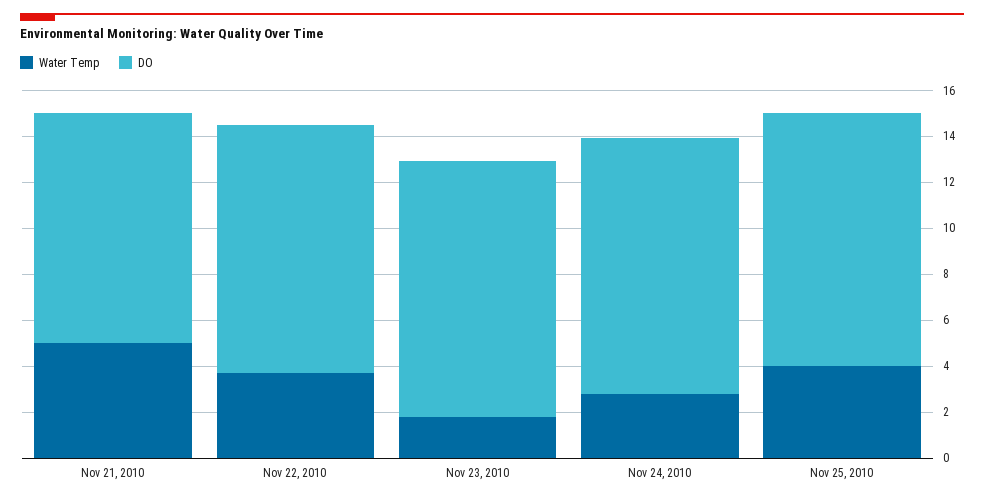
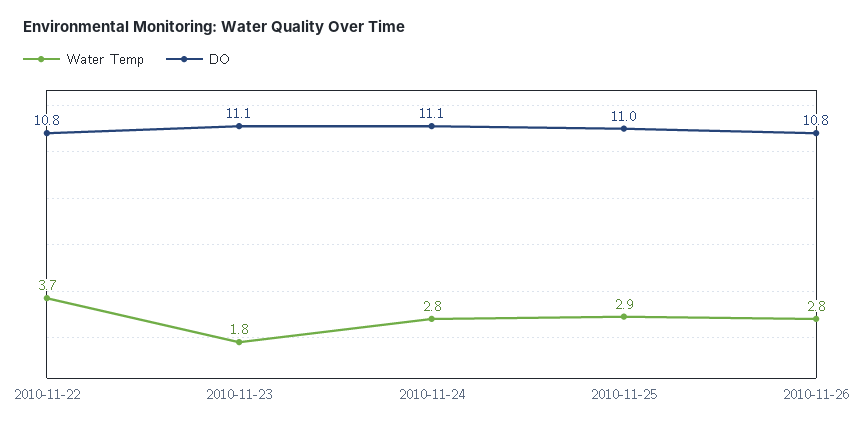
Water Temp, Nov 21, 2010: 5 -> none
DO, Nov 21, 2010: 10 -> none
Water Temp, Nov 25, 2010: 4 -> 2.9
Water Temp, 2010-11-26: none -> 2.8
DO, 2010-11-26: none -> 10.8

